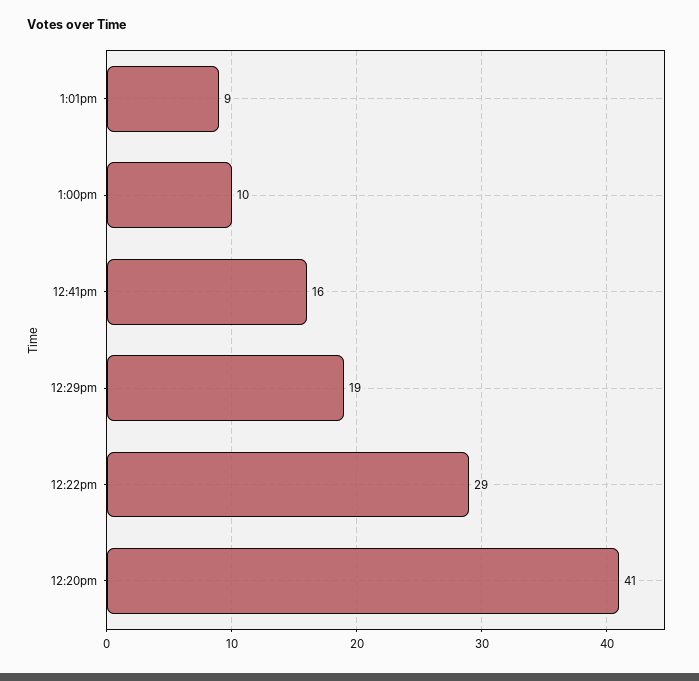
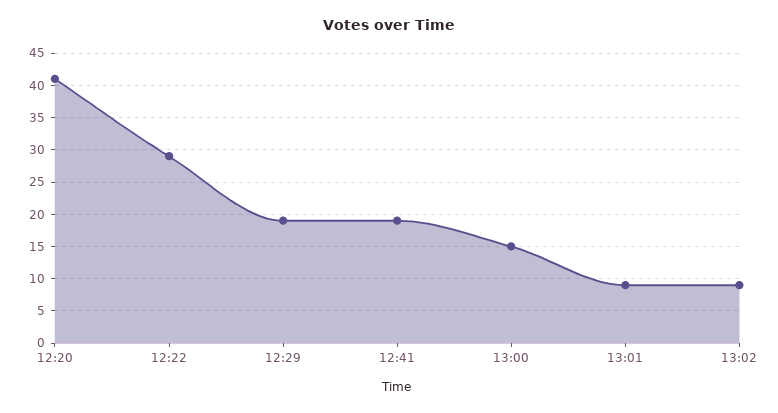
1:00pm: 10 -> 15
12:41pm: 16 -> 19
13:02: none -> 9

